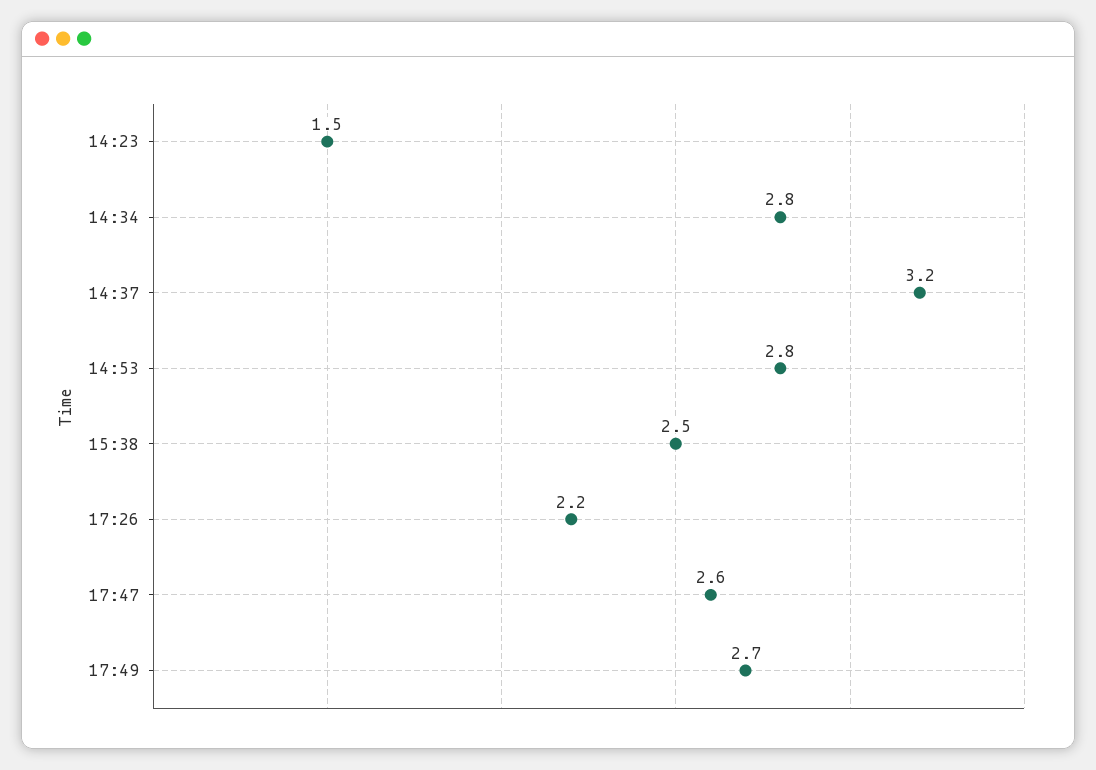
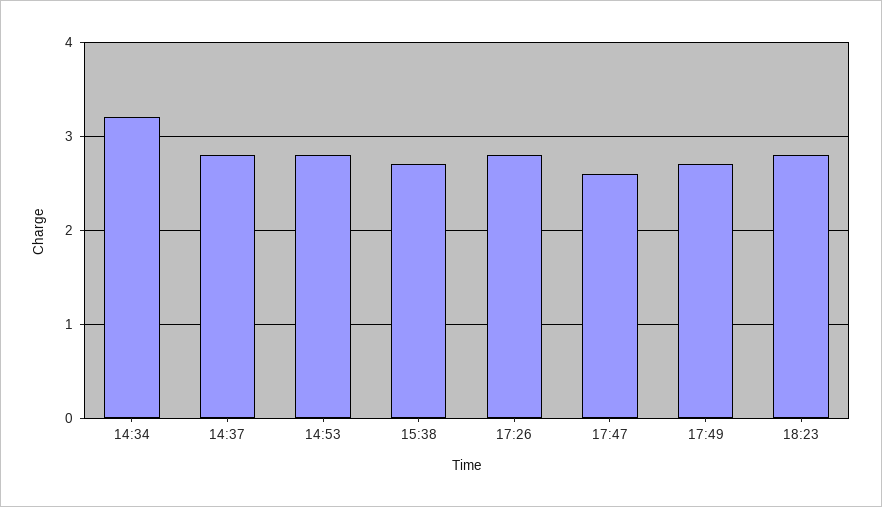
14:23: 1.5 -> none
14:34: 2.8 -> 3.2
14:37: 3.2 -> 2.8
15:38: 2.5 -> 2.7
17:26: 2.2 -> 2.8
18:23: none -> 2.8

